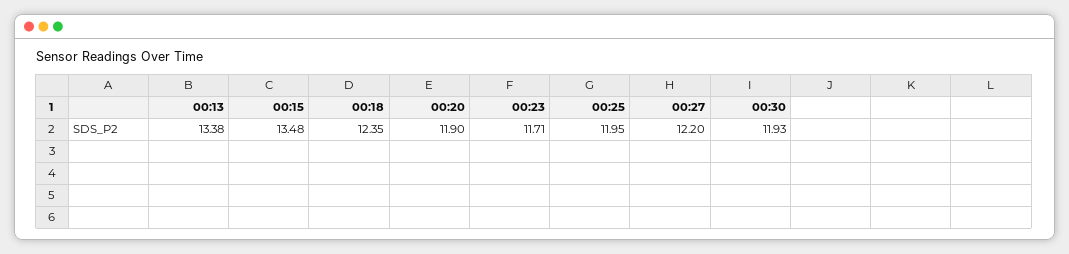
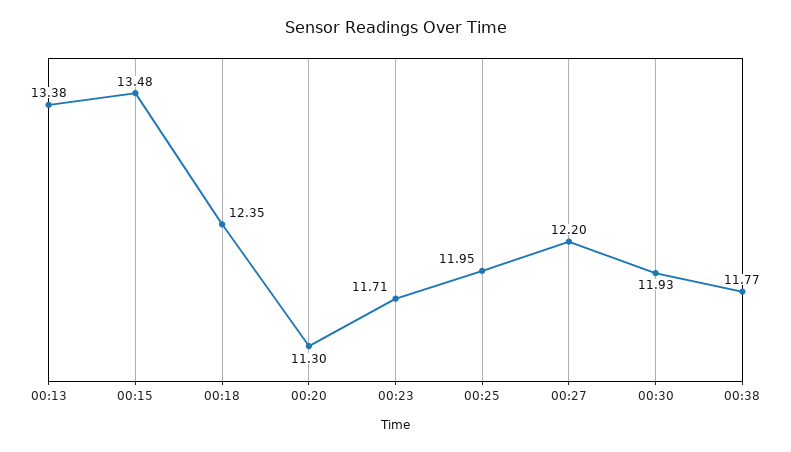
00:20: 11.9 -> 11.3
00:38: none -> 11.77

